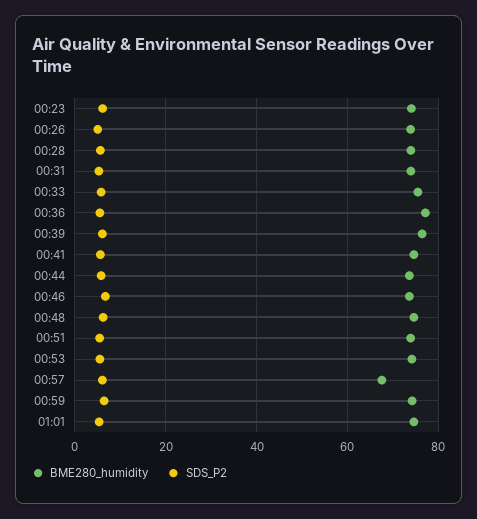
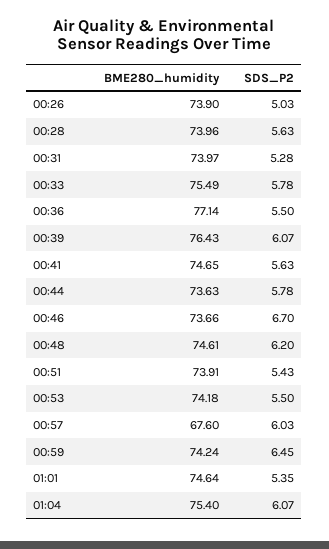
BME280_humidity, 00:23: 74 -> none
SDS_P2, 00:23: 6 -> none
BME280_humidity, 01:04: none -> 75.4
SDS_P2, 01:04: none -> 6.07

